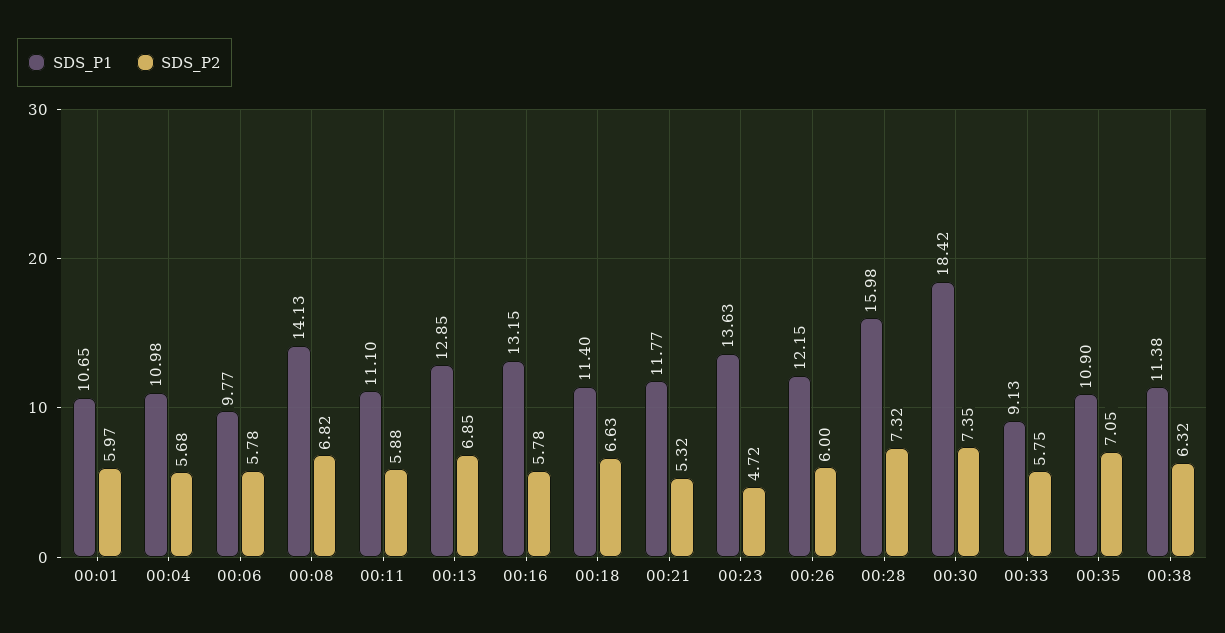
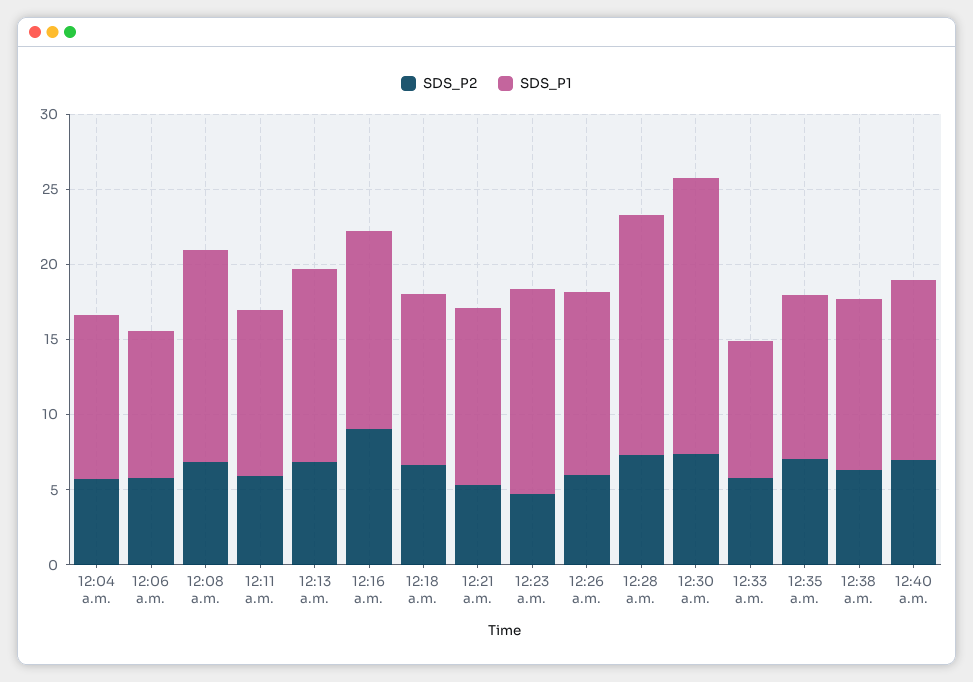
SDS_P1, 00:01: 10.65 -> none
SDS_P2, 00:01: 5.97 -> none
SDS_P2, 00:16: 5.78 -> 9
SDS_P2, 12:40 a.m.: none -> 7
SDS_P1, 12:40 a.m.: none -> 12

